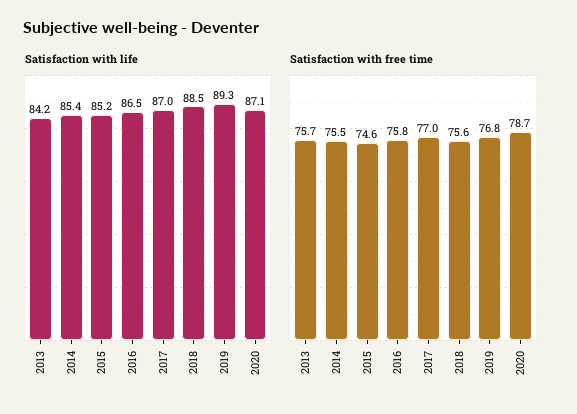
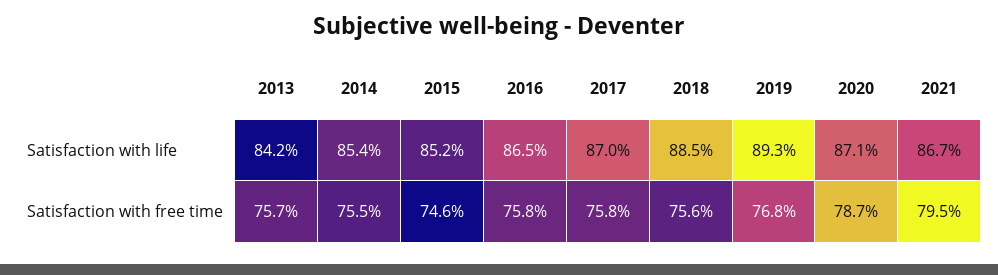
Satisfaction with free time, 2017: 77 -> 75.8
Satisfaction with life, 2021: none -> 86.7
Satisfaction with free time, 2021: none -> 79.5

